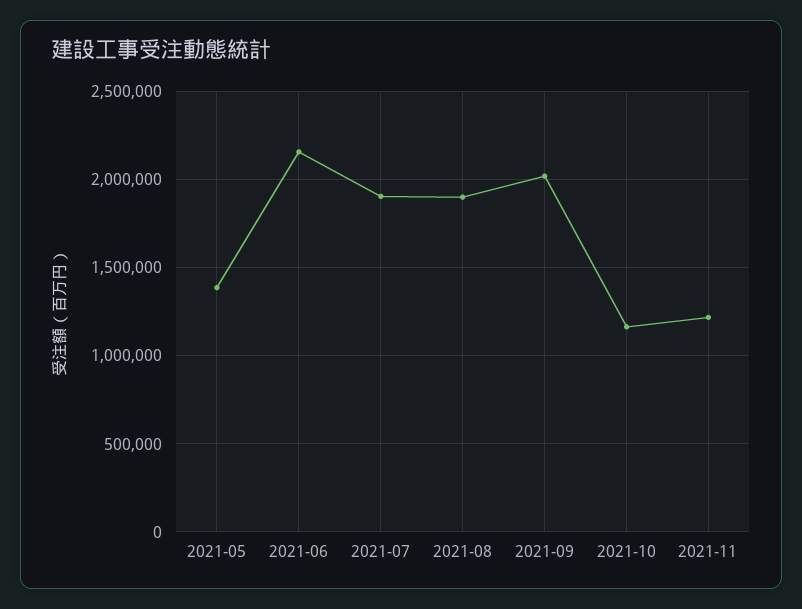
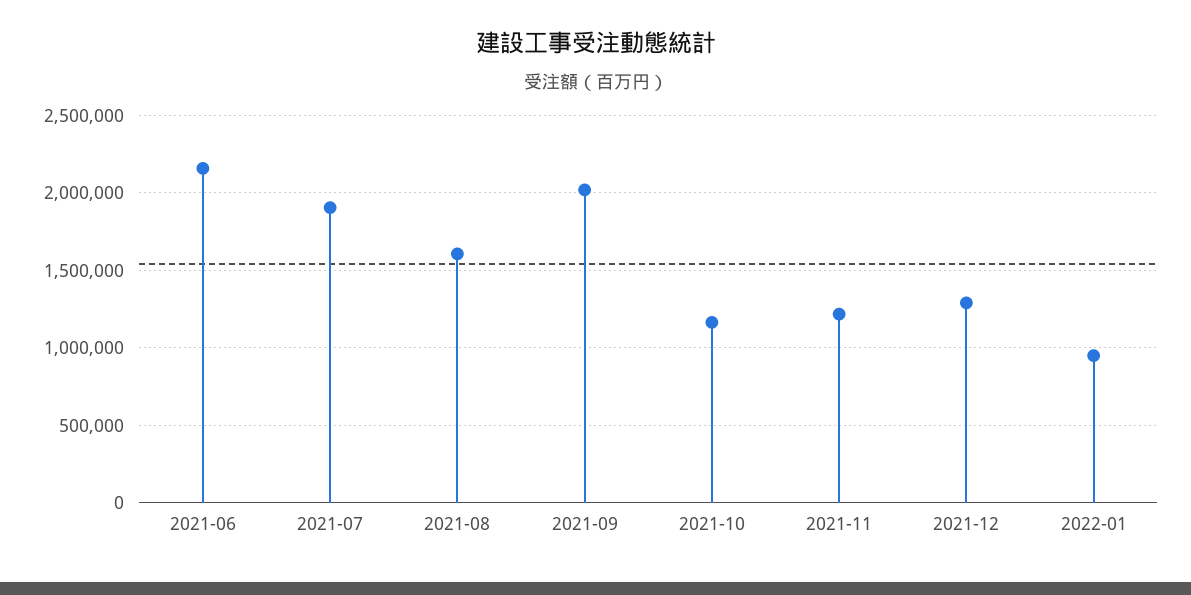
2021-05: 1400000 -> none
2021-08: 1900000 -> 1600000
2021-12: none -> 1300000
2022-01: none -> 950000

